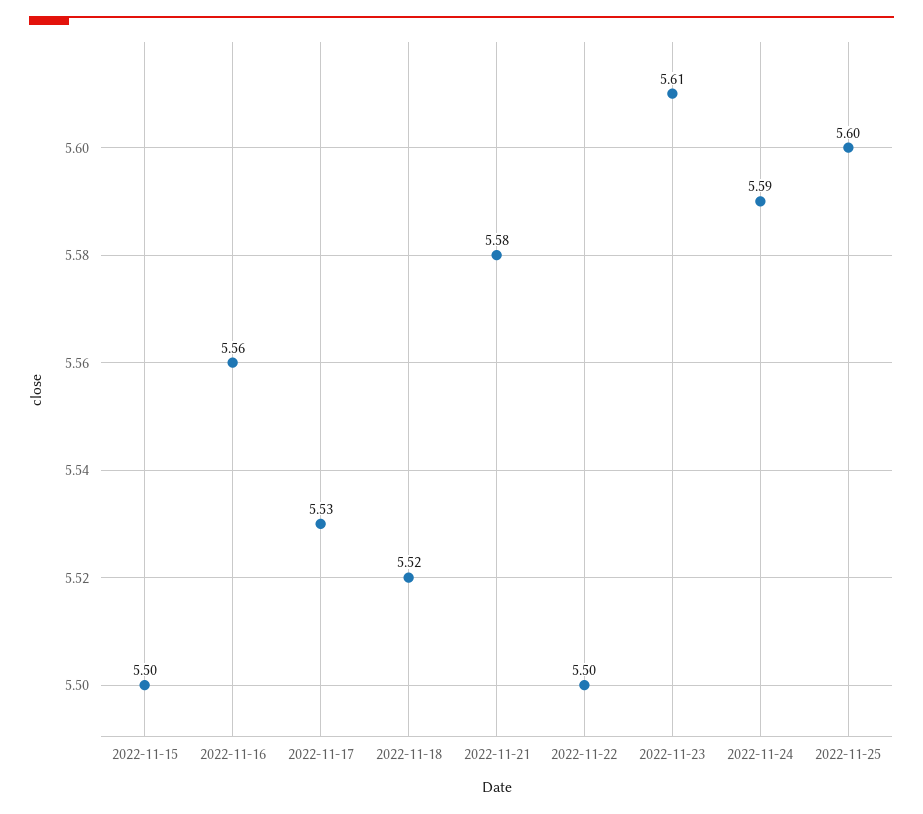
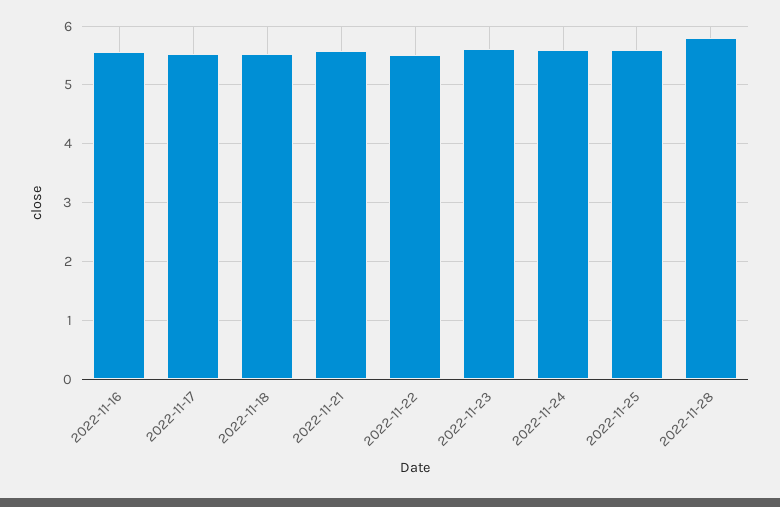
2022-11-15: 5.5 -> none
2022-11-28: none -> 5.8

